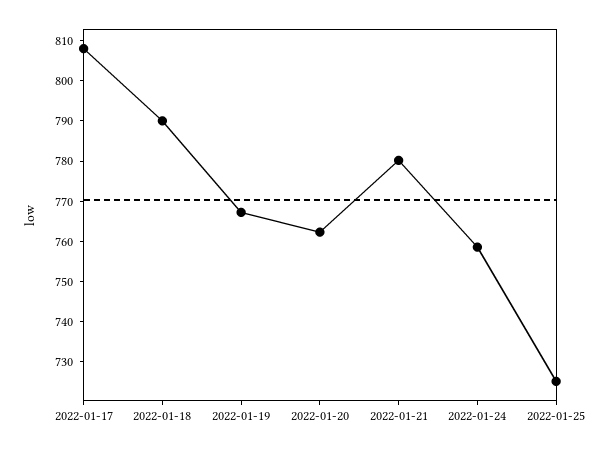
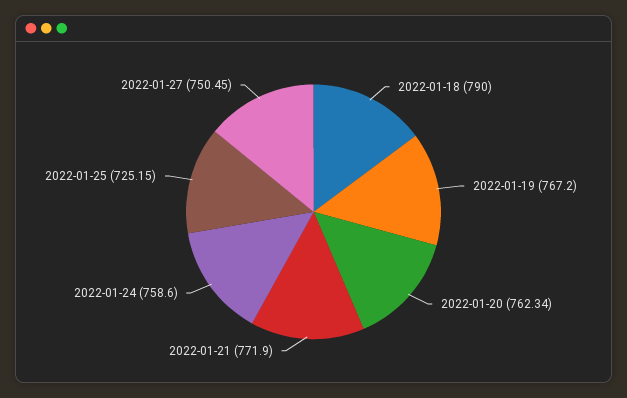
2022-01-17: 808 -> none
2022-01-21: 780 -> 771.9
2022-01-27: none -> 750.45

